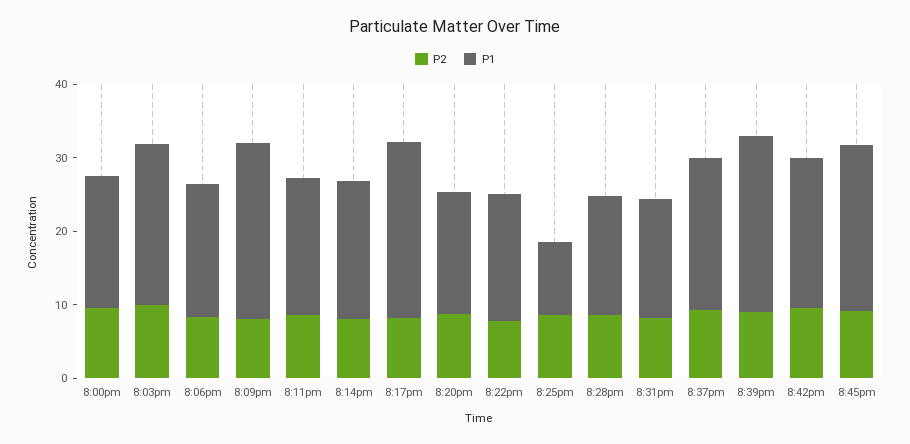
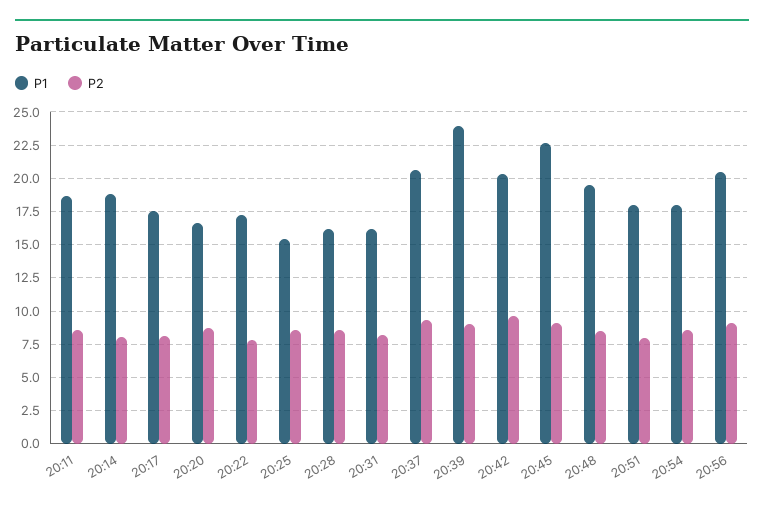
P2, 8:00pm: 10 -> none
P1, 8:00pm: 18 -> none
P2, 8:03pm: 10 -> none
P1, 8:03pm: 22 -> none
P2, 8:06pm: 8 -> none
P1, 8:06pm: 18 -> none
P2, 8:09pm: 8 -> none
P1, 8:09pm: 24 -> none
P1, 8:17pm: 24 -> 17.5
P1, 8:25pm: 10 -> 15.5
P1, 20:48: none -> 19.5
P2, 20:48: none -> 8.5
P1, 20:51: none -> 18
P2, 20:51: none -> 8
P1, 20:54: none -> 18
P2, 20:54: none -> 8.5
P1, 20:56: none -> 20.5
P2, 20:56: none -> 9

